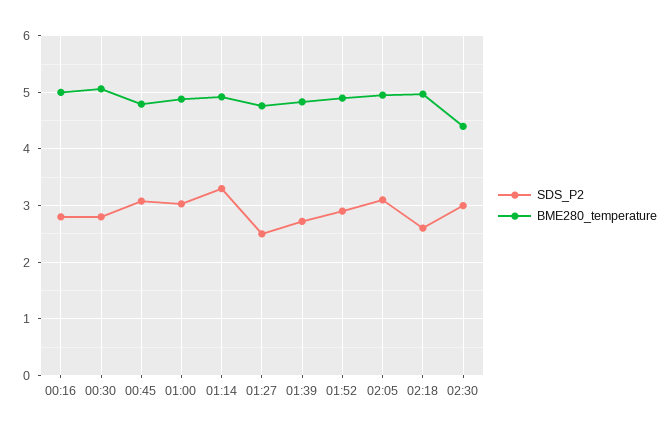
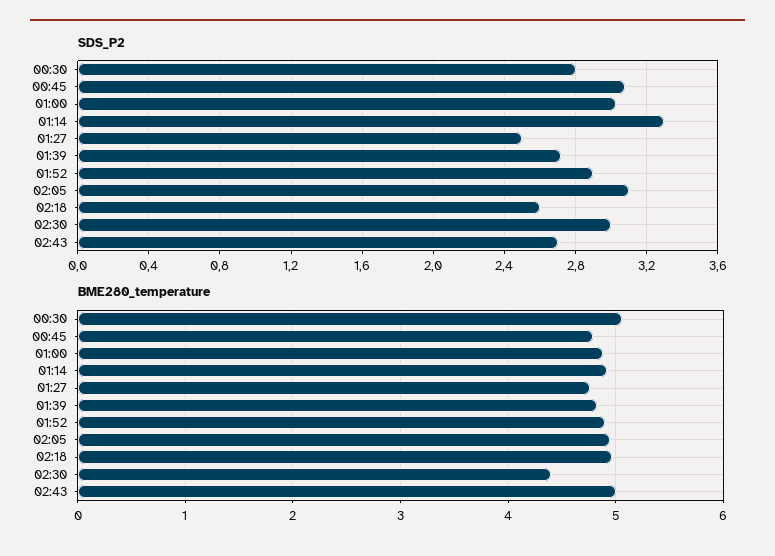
SDS_P2, 00:16: 2.8 -> none
BME280_temperature, 00:16: 5 -> none
SDS_P2, 02:43: none -> 2.7
BME280_temperature, 02:43: none -> 5

